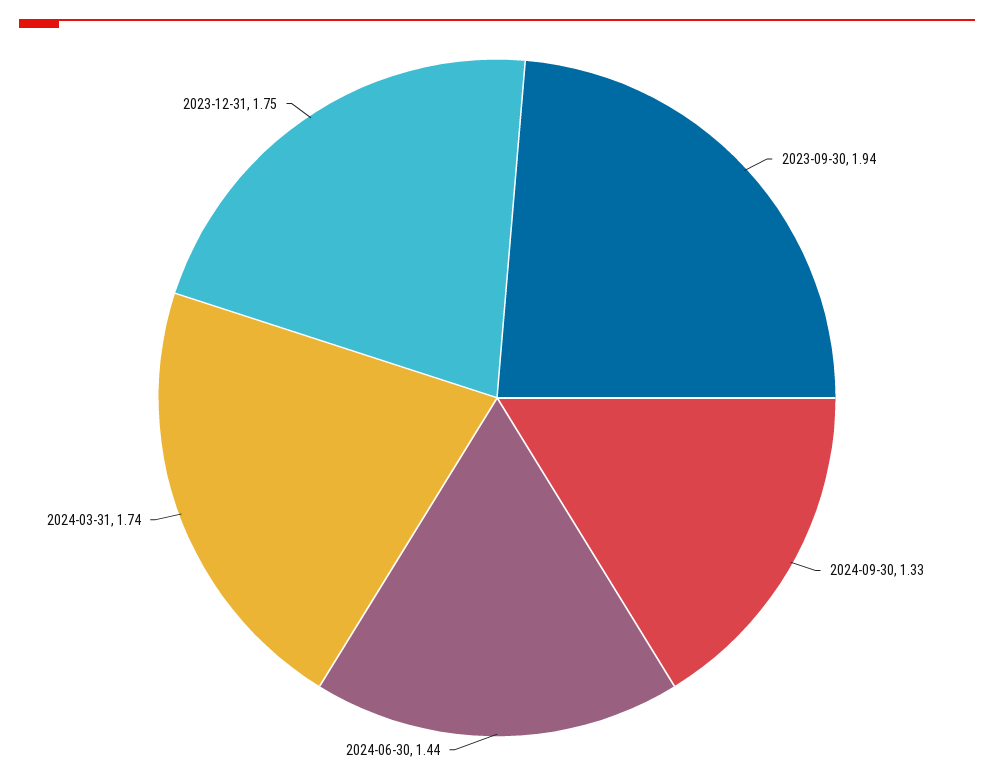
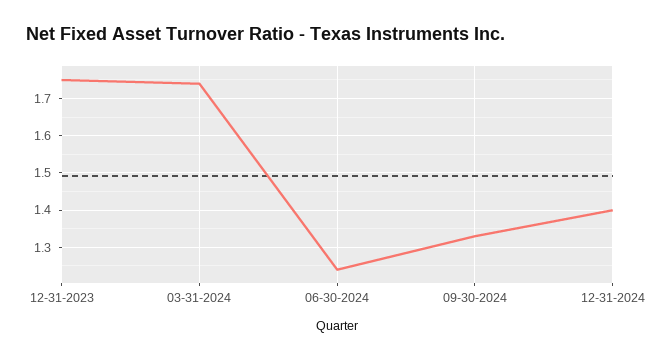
2023-09-30: 1.94 -> none
2024-06-30: 1.44 -> 1.25
12-31-2024: none -> 1.4

